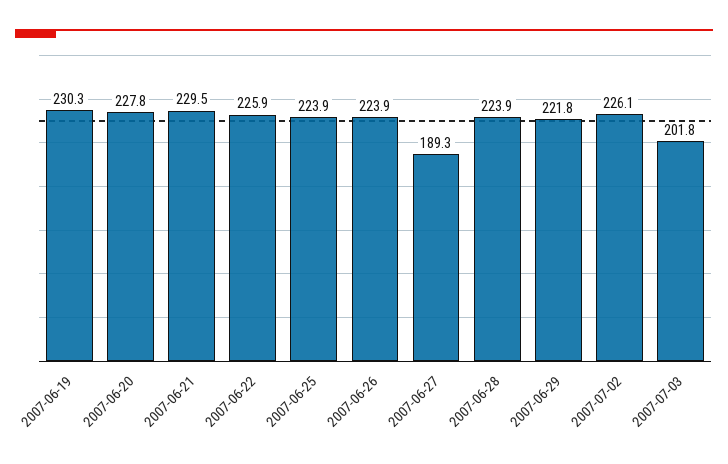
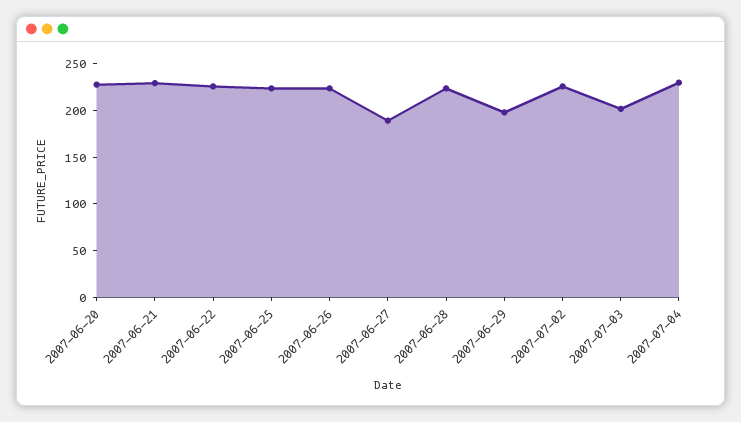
2007-06-19: 230.3 -> none
2007-06-29: 221.8 -> 200
2007-07-04: none -> 230

